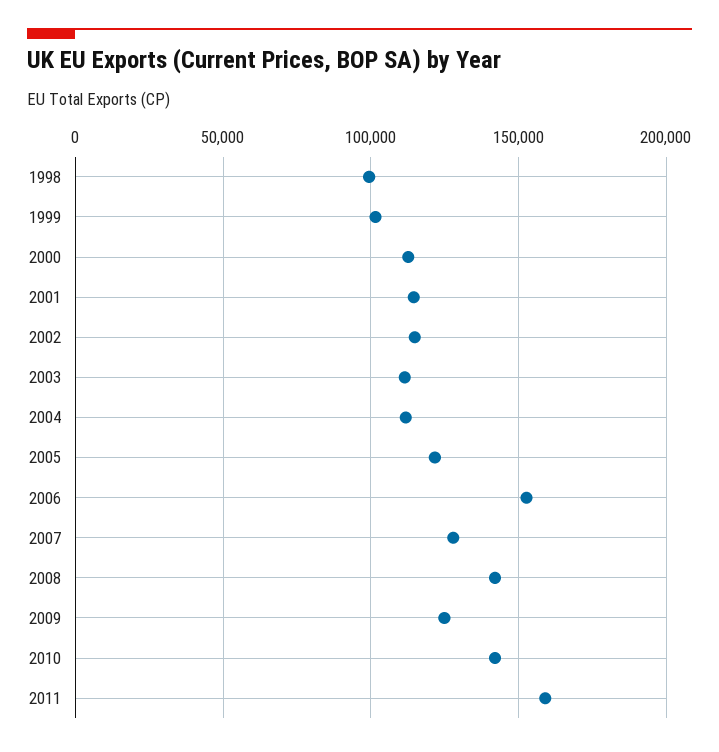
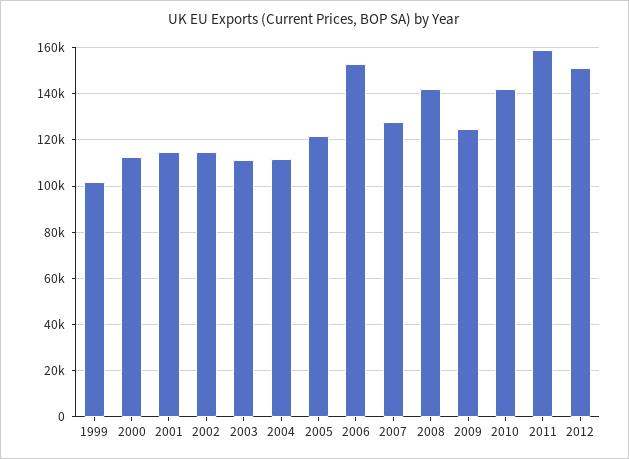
1998: 100000 -> none
2012: none -> 150000

